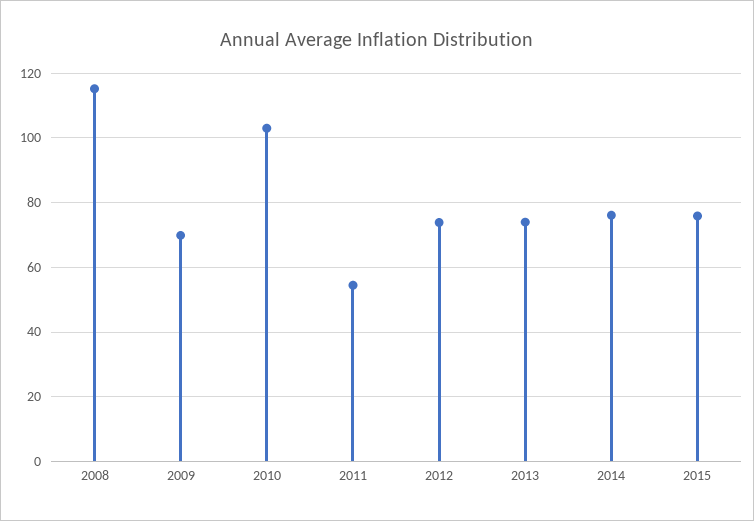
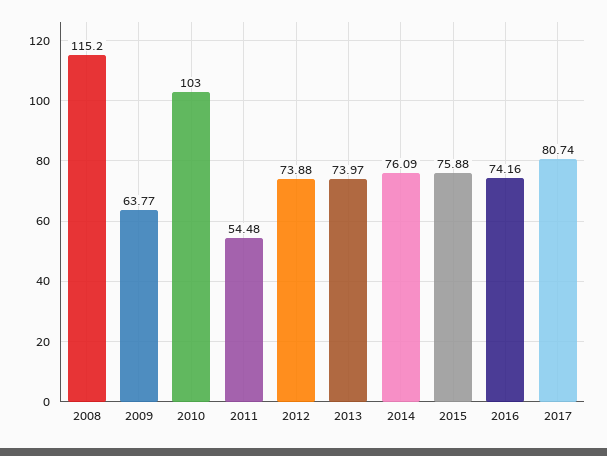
2009: 70 -> 63.77
2016: none -> 74.16
2017: none -> 80.74

